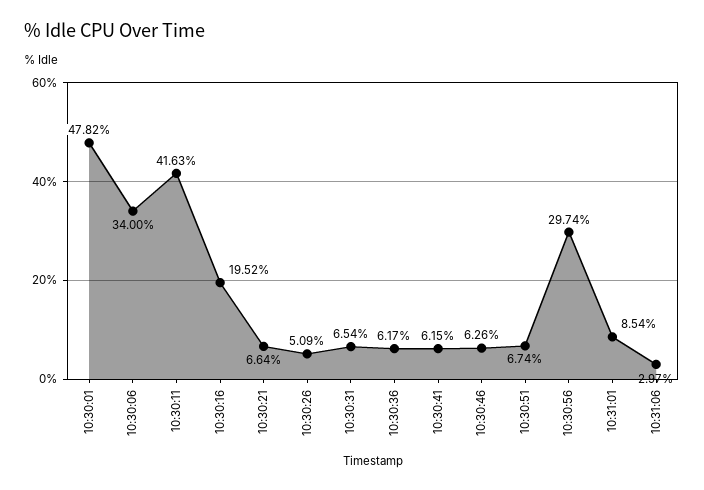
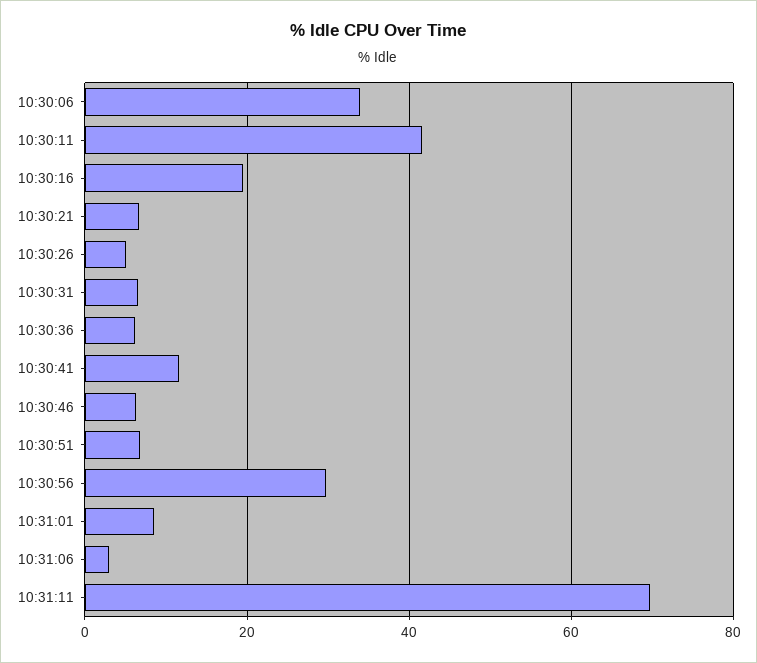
10:30:01: 47.82 -> none
10:30:41: 6.15 -> 12
10:31:11: none -> 70

